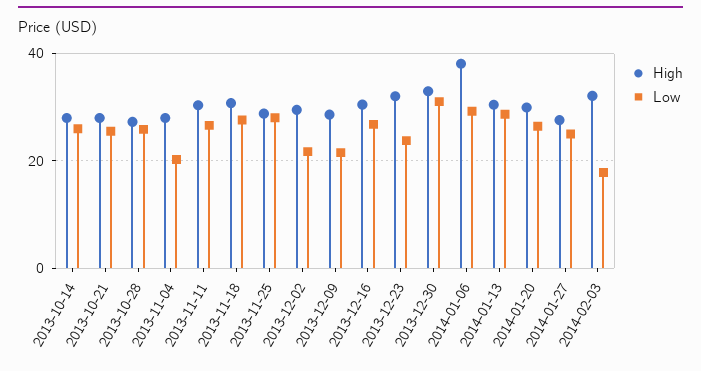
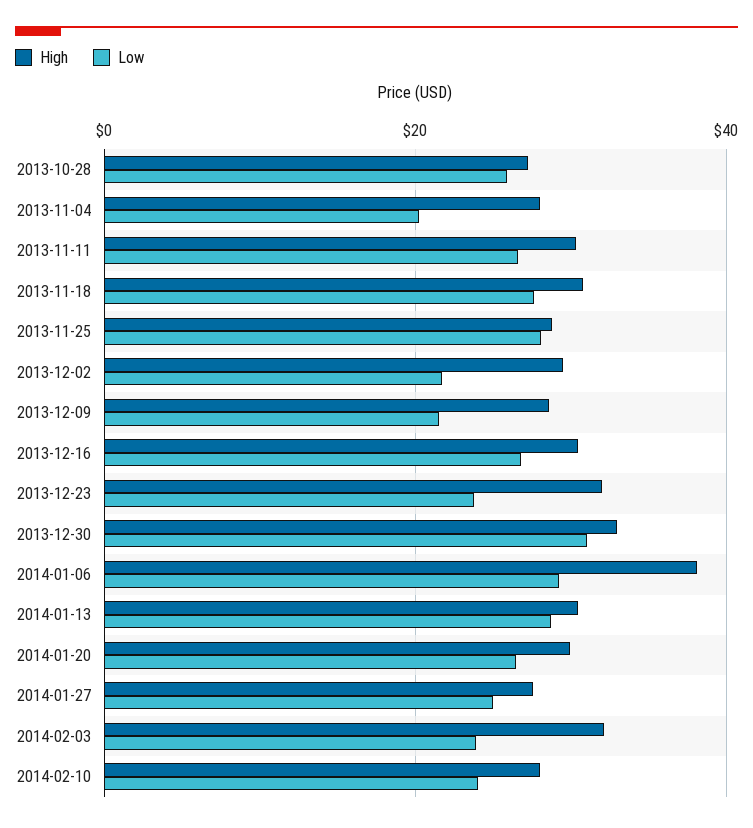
High, 2013-10-14: 28 -> none
Low, 2013-10-14: 26 -> none
High, 2013-10-21: 28 -> none
Low, 2013-10-21: 26 -> none
Low, 2014-02-03: 18 -> 24
High, 2014-02-10: none -> 28
Low, 2014-02-10: none -> 24

